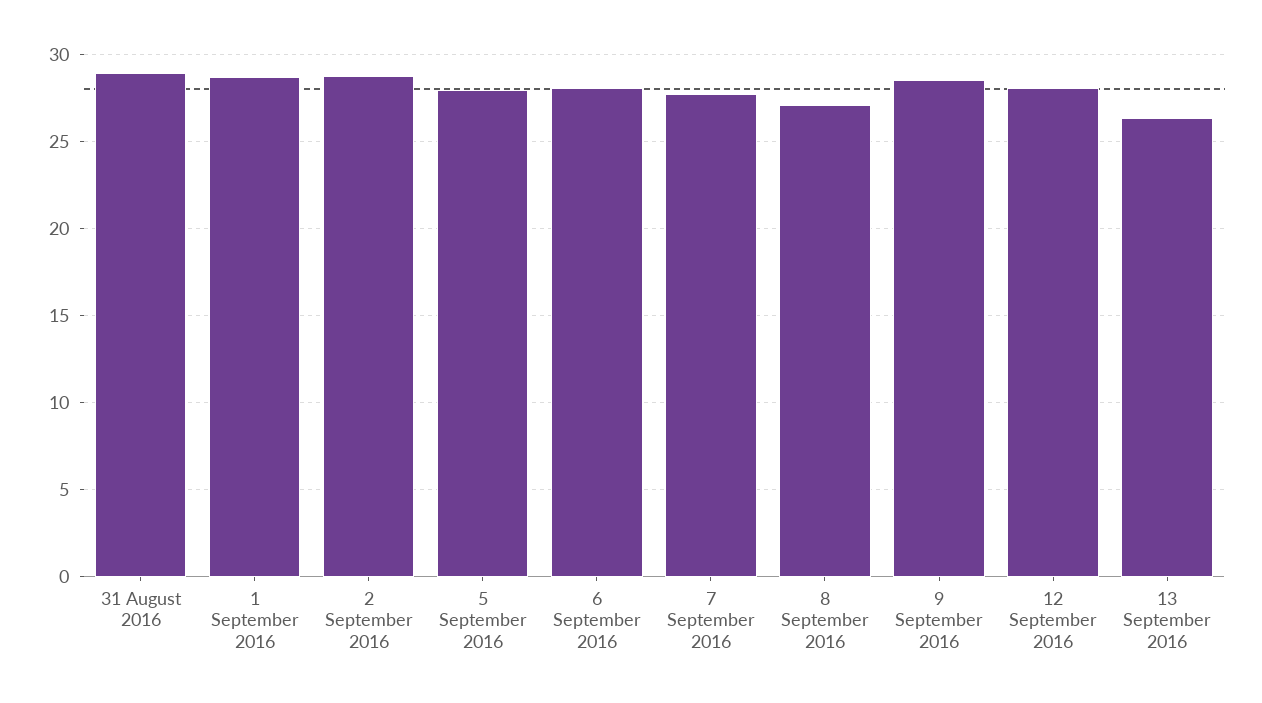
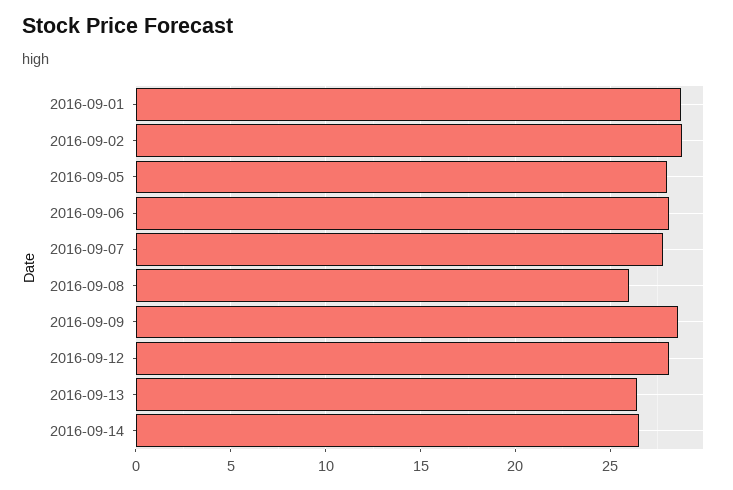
31 August 2016: 29 -> none
8 September 2016: 27 -> 26
2016-09-14: none -> 26.5

